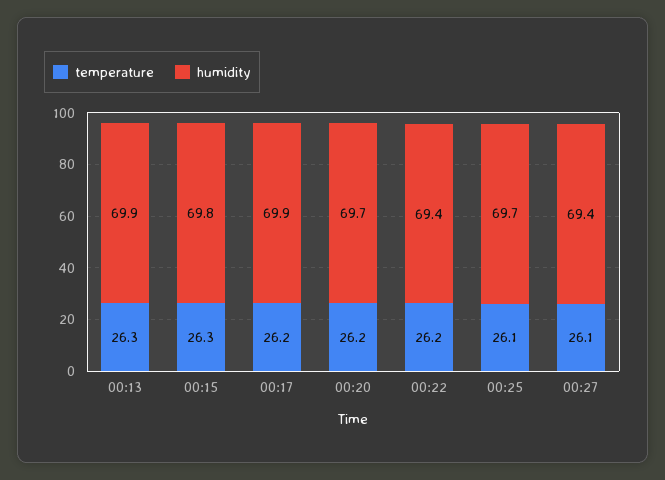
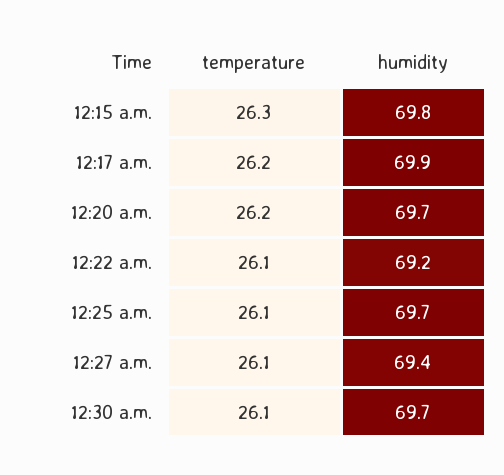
temperature, 00:13: 26.3 -> none
humidity, 00:13: 69.9 -> none
temperature, 00:22: 26.2 -> 26.1
humidity, 00:22: 69.4 -> 69.2
temperature, 12:30 a.m.: none -> 26.1
humidity, 12:30 a.m.: none -> 69.7

